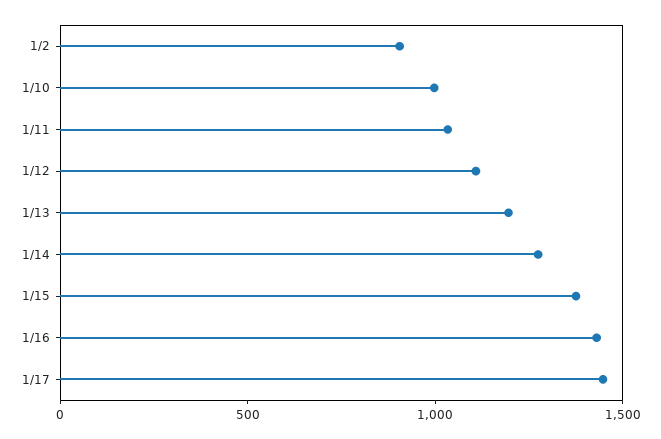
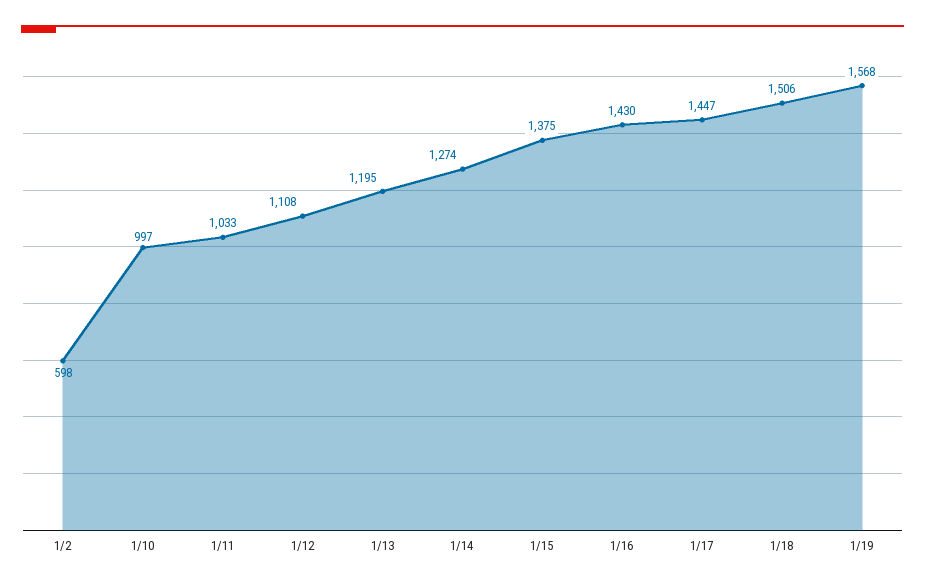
1/2: 900 -> 598
1/18: none -> 1506
1/19: none -> 1568

